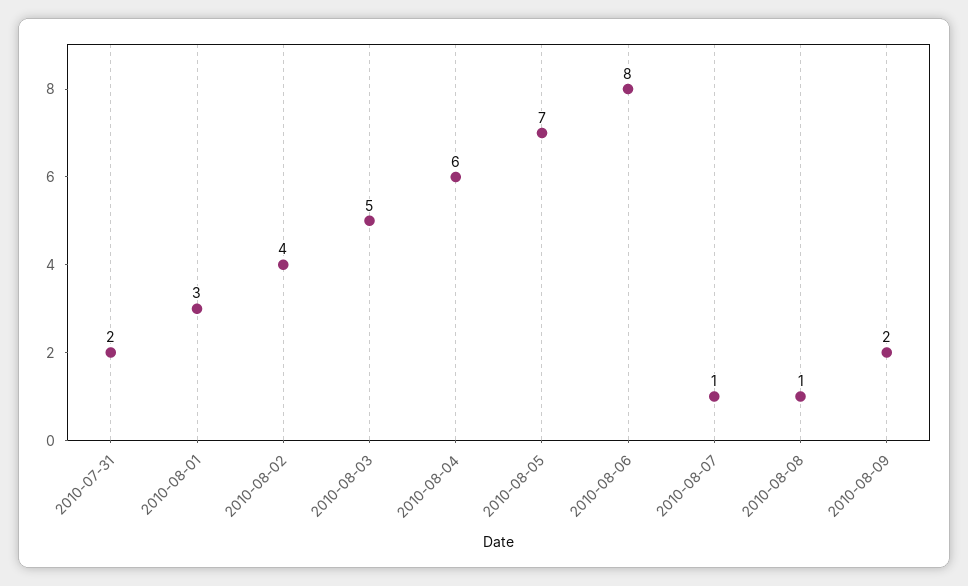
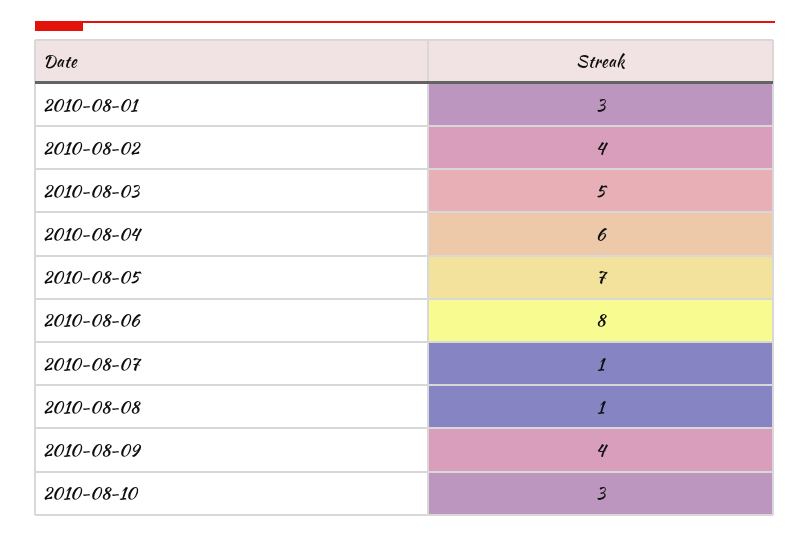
2010-07-31: 2 -> none
2010-08-09: 2 -> 4
2010-08-10: none -> 3

